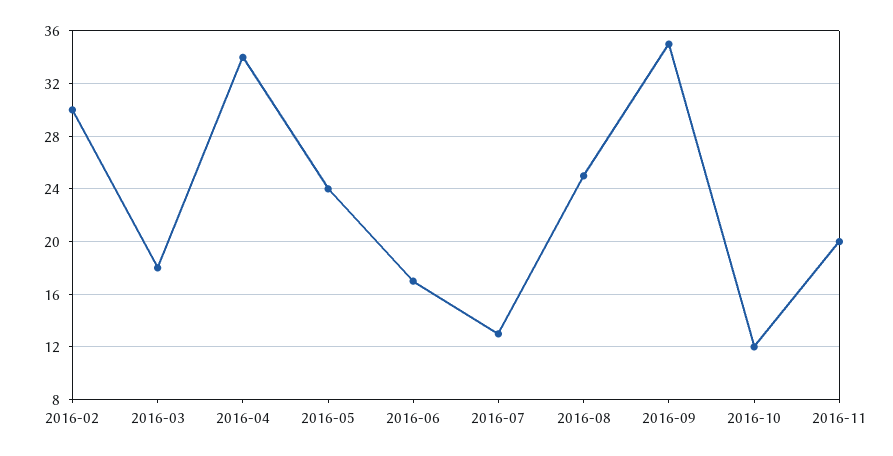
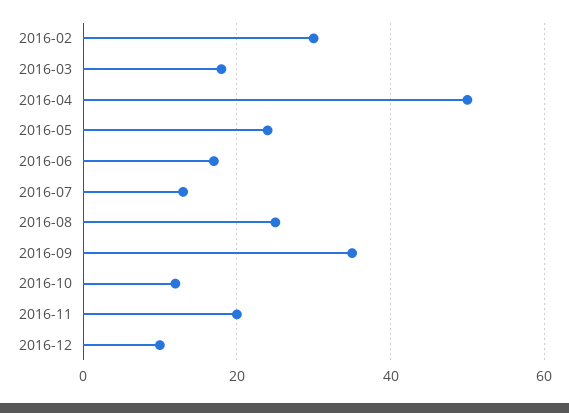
2016-04: 34 -> 50
2016-12: none -> 10

